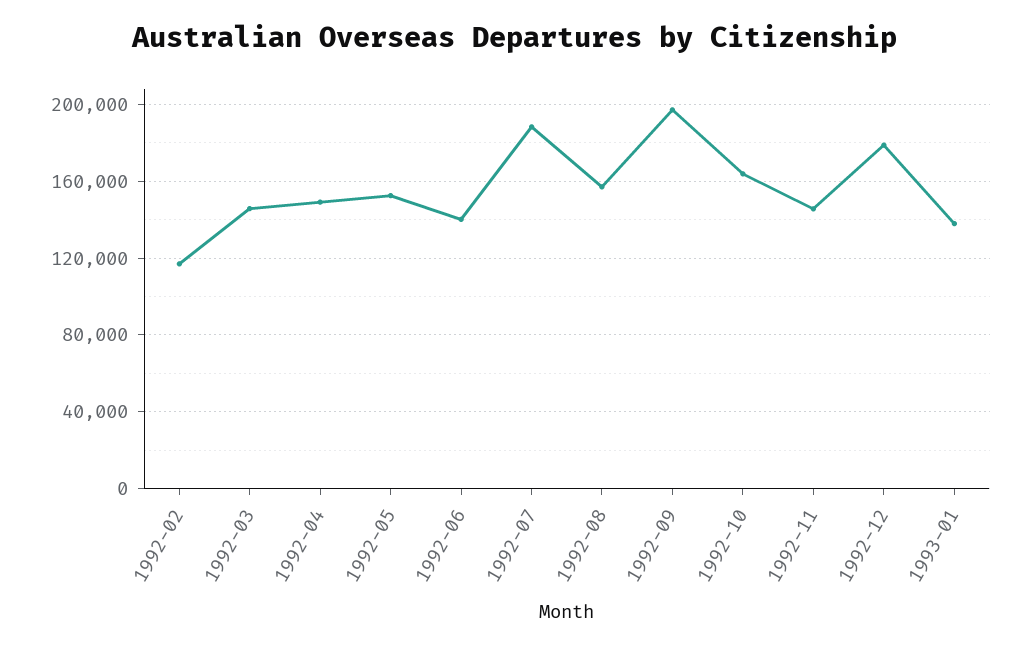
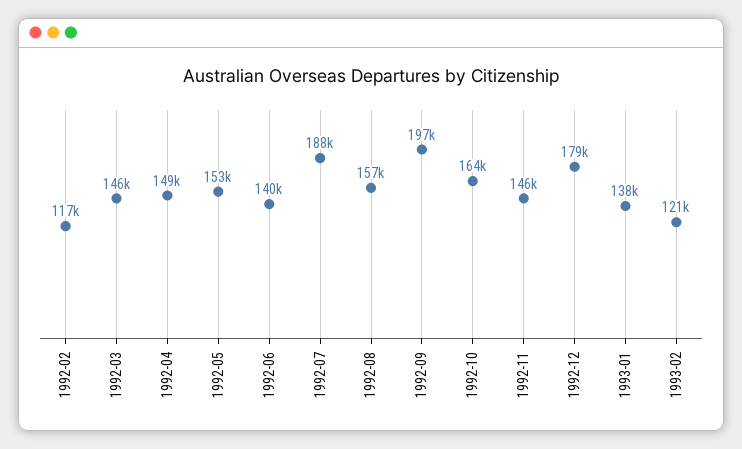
1993-02: none -> 121000

